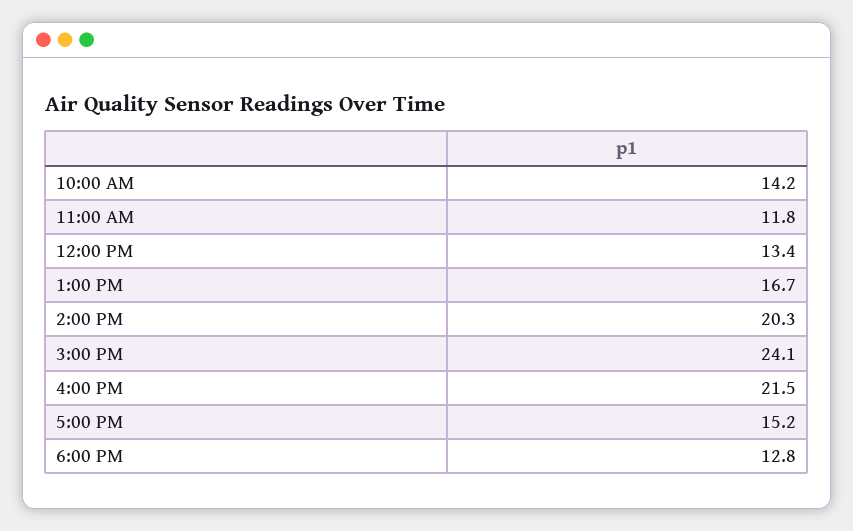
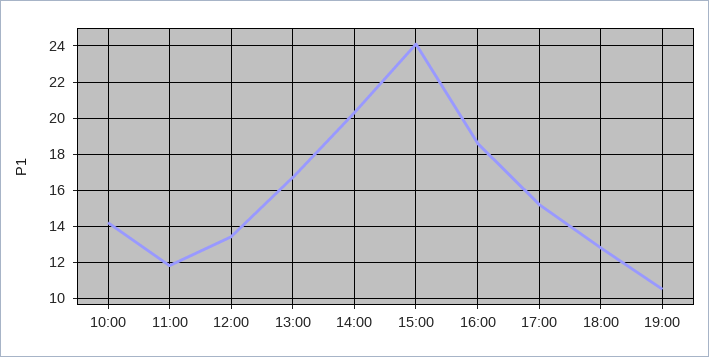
4:00 PM: 21.5 -> 18.5
19:00: none -> 10.5

